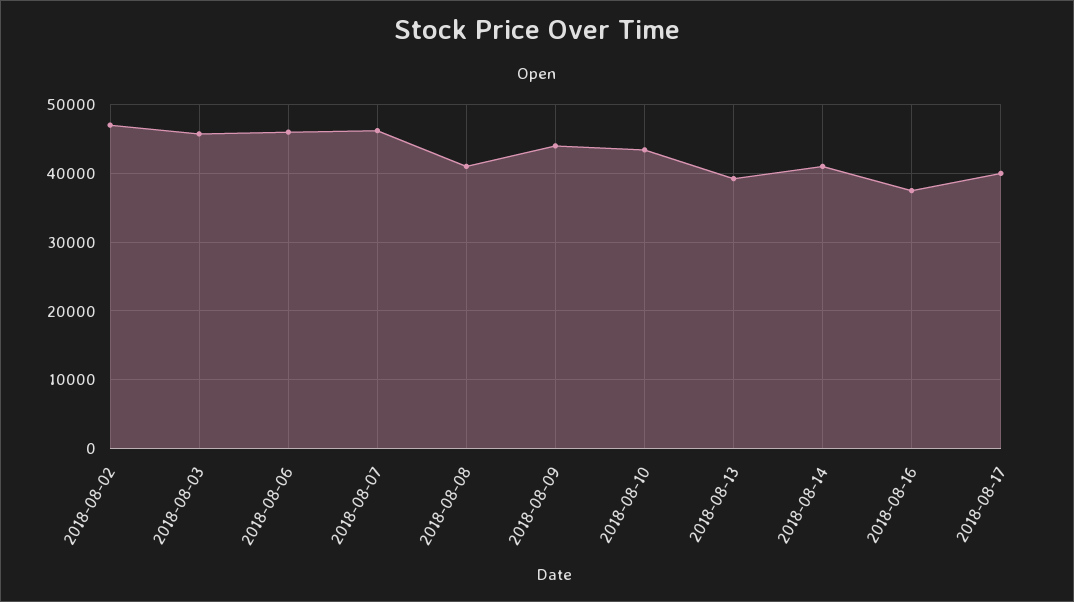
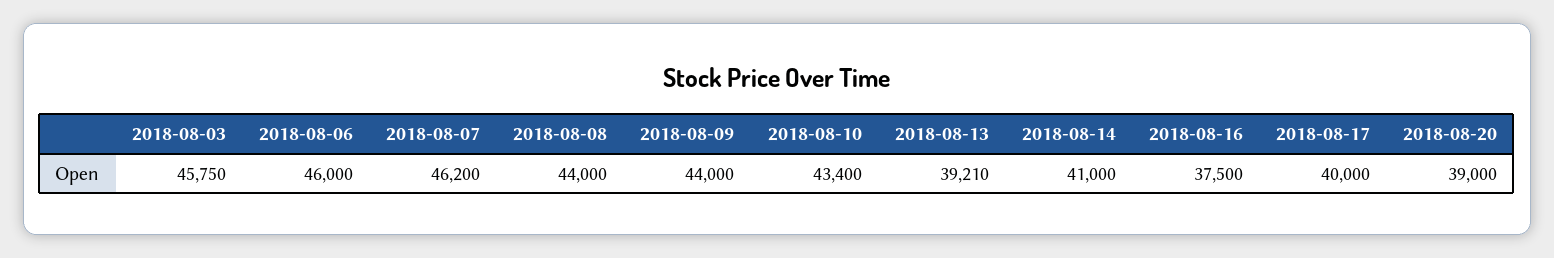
2018-08-02: 47000 -> none
2018-08-08: 41000 -> 44000
2018-08-20: none -> 39000

